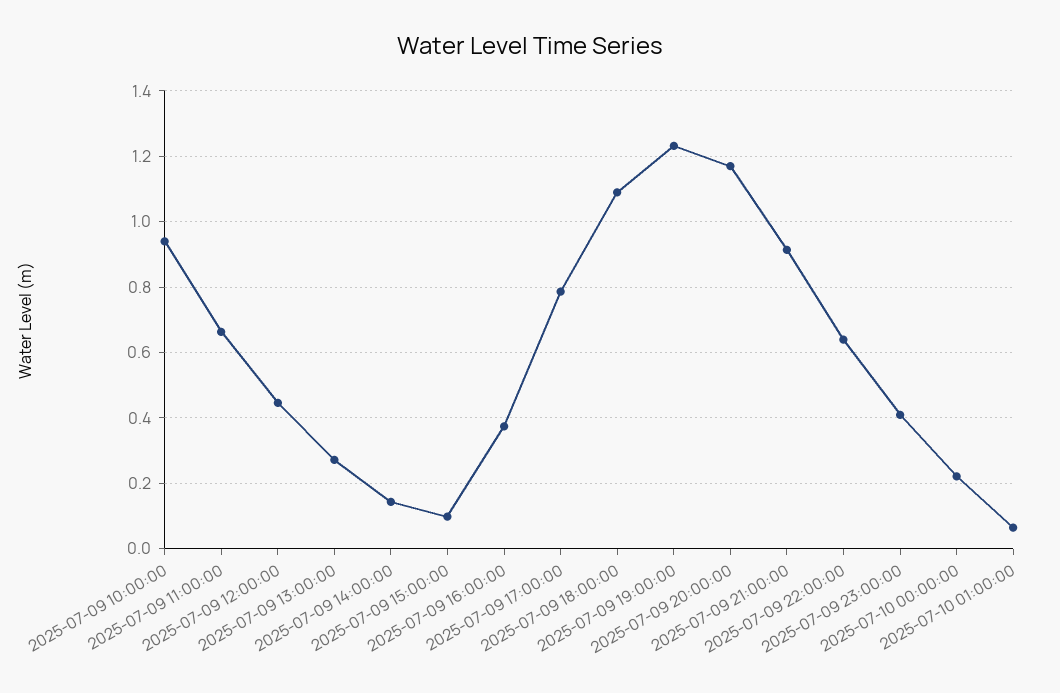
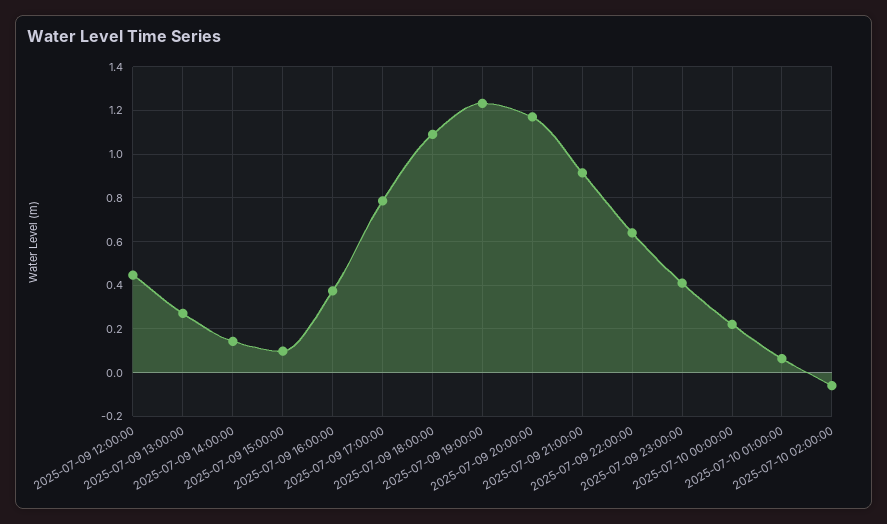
2025-07-09 10:00:00: 0.94 -> none
2025-07-09 11:00:00: 0.66 -> none
2025-07-10 02:00:00: none -> -0.05

